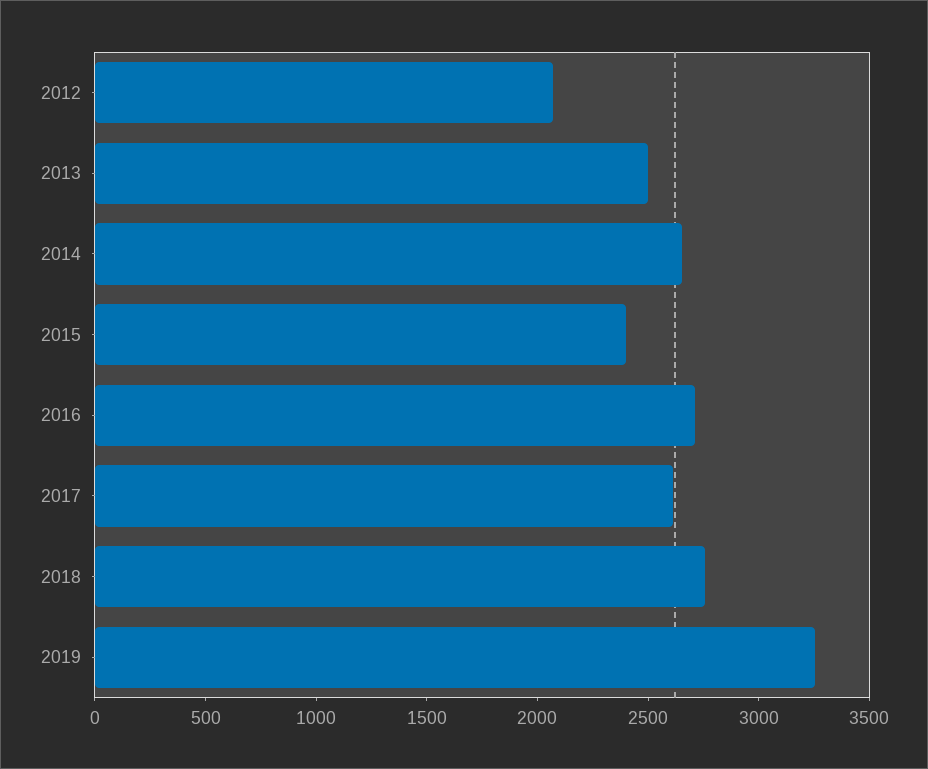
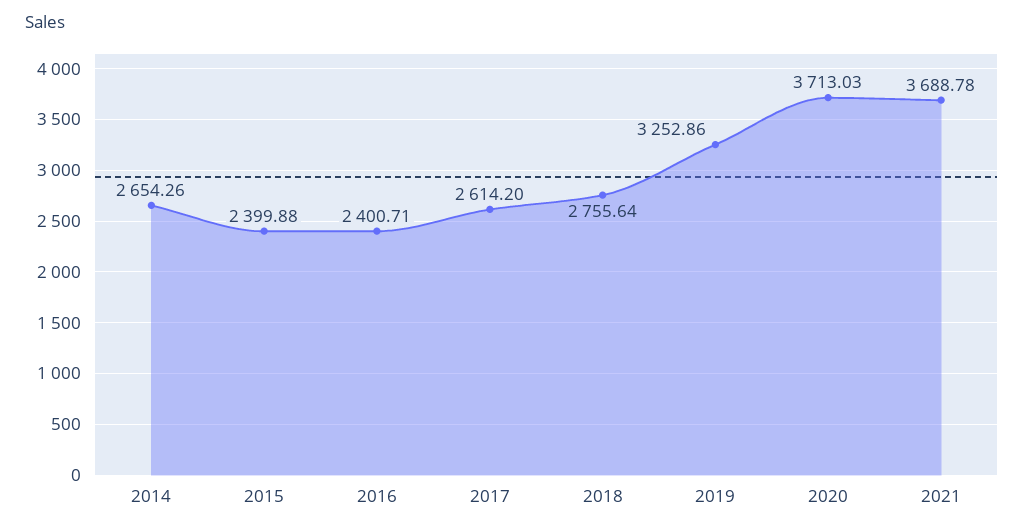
2012: 2100 -> none
2013: 2500 -> none
2016: 2700 -> 2400.71
2020: none -> 3713.03
2021: none -> 3688.78

